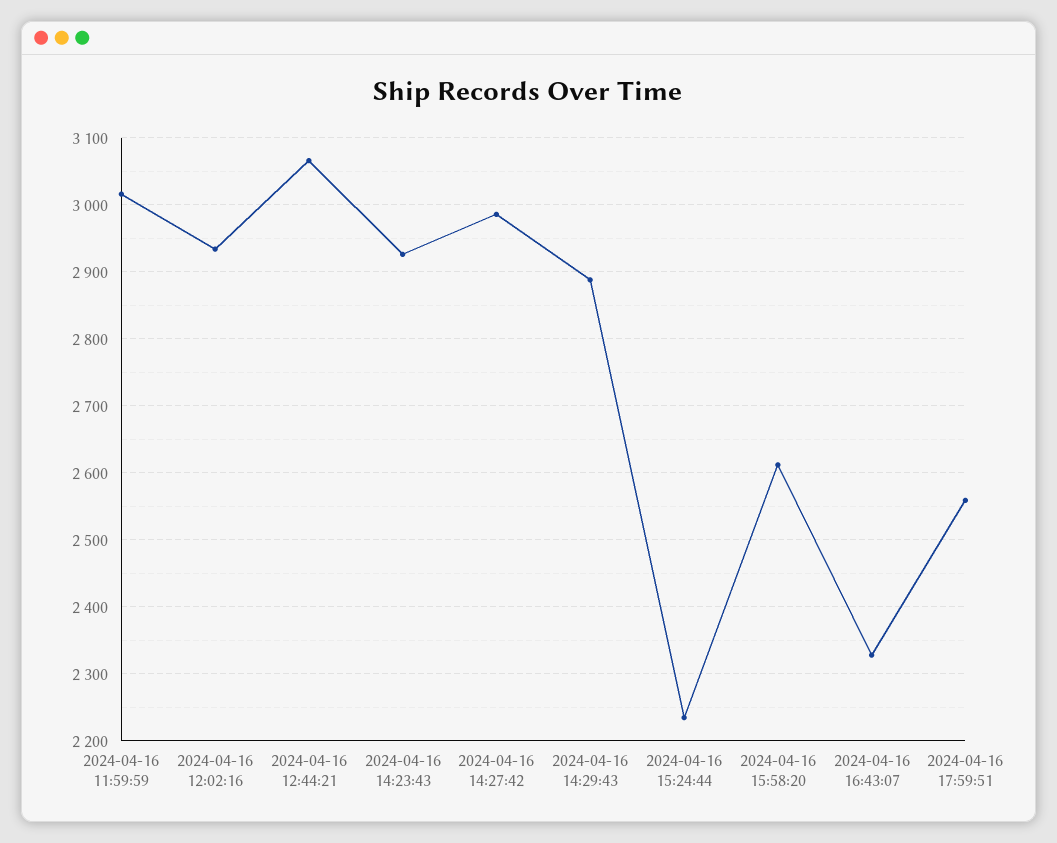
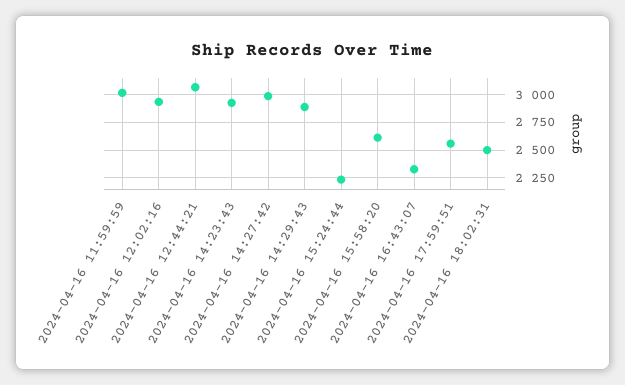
2024-04-16 18:02:31: none -> 2500

